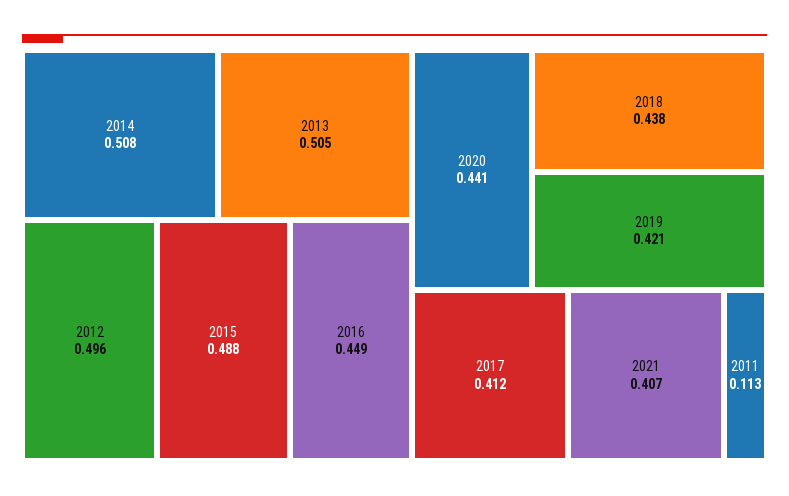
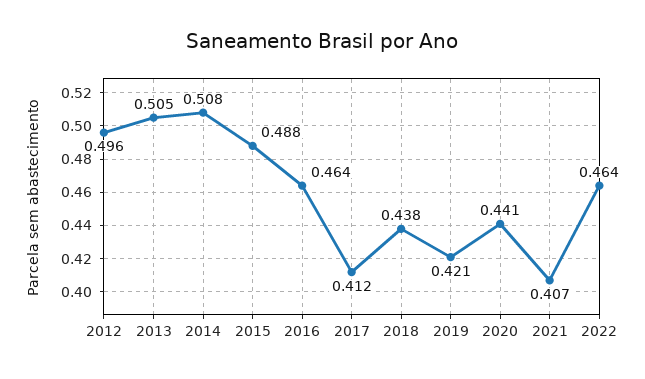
2016: 0.449 -> 0.464
2011: 0.113 -> none
2022: none -> 0.464

